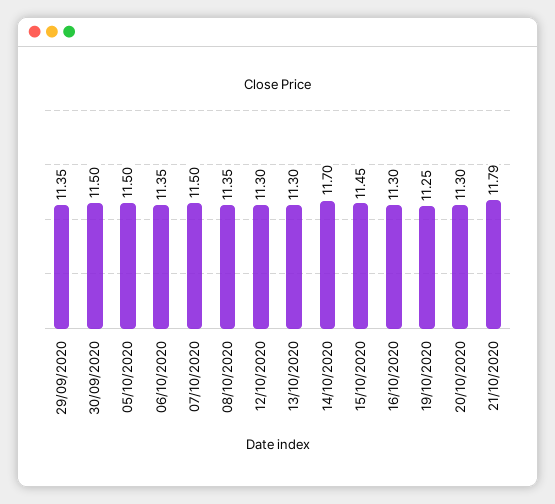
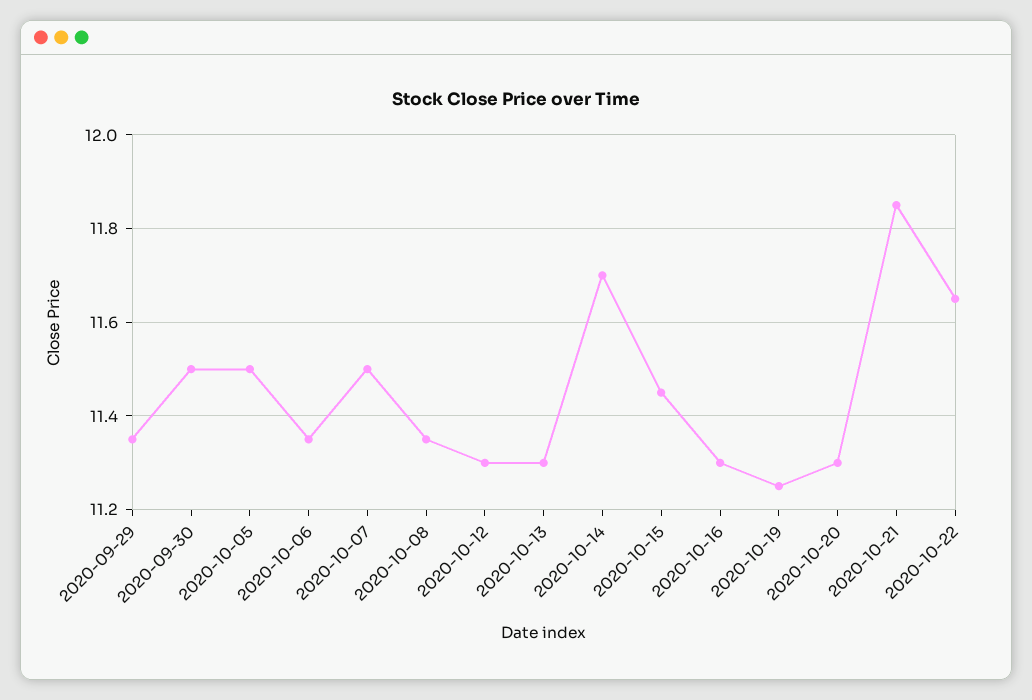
21/10/2020: 11.79 -> 11.85
2020-10-22: none -> 11.65

